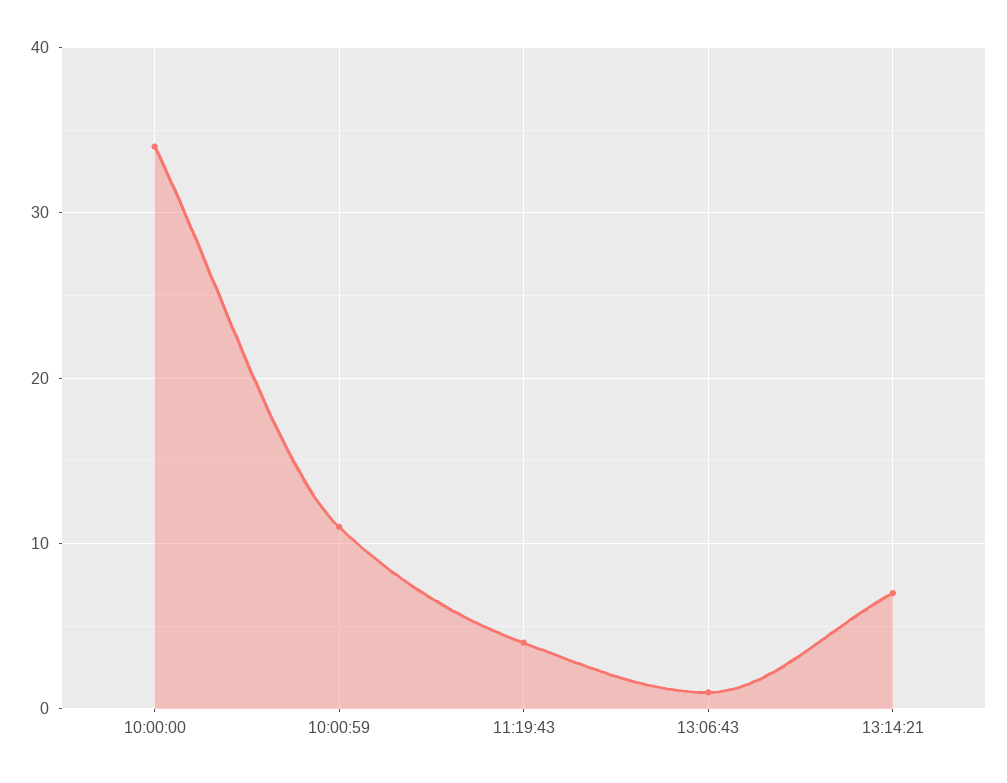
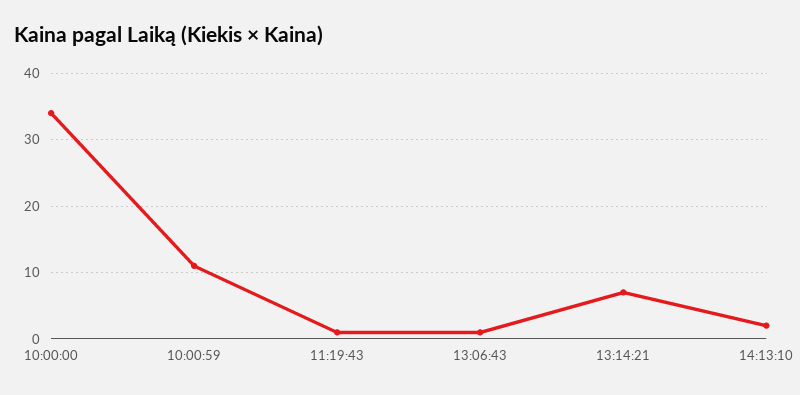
11:19:43: 4 -> 1
14:13:10: none -> 2

